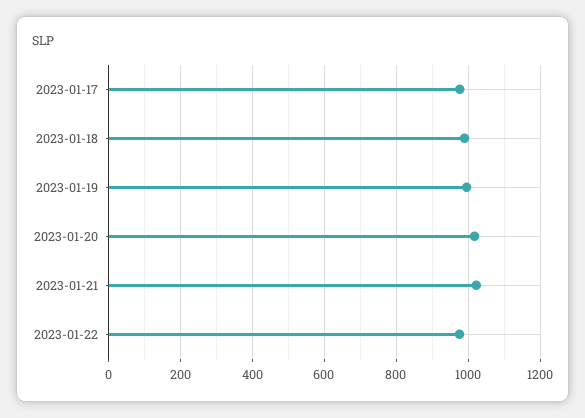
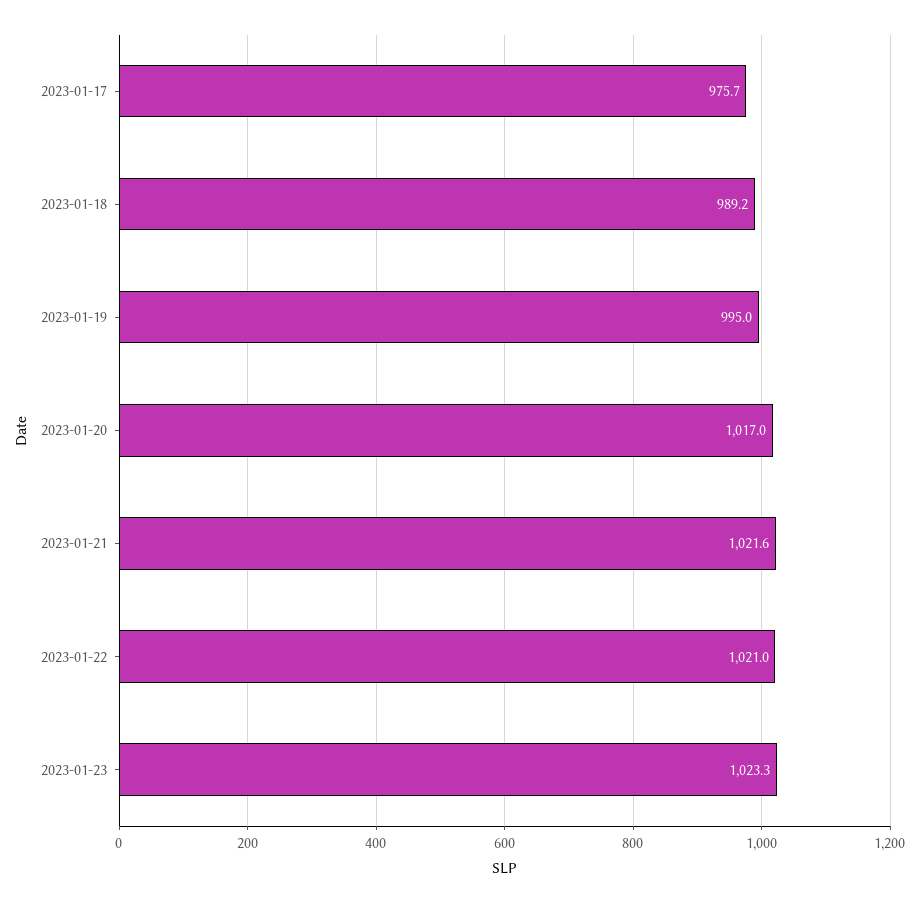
2023-01-22: 980 -> 1021
2023-01-23: none -> 1023.3

